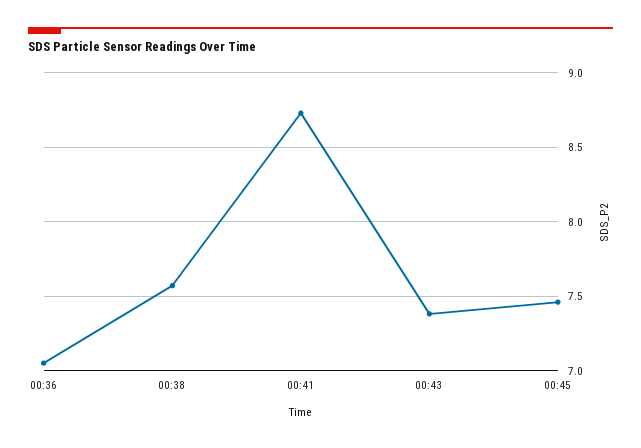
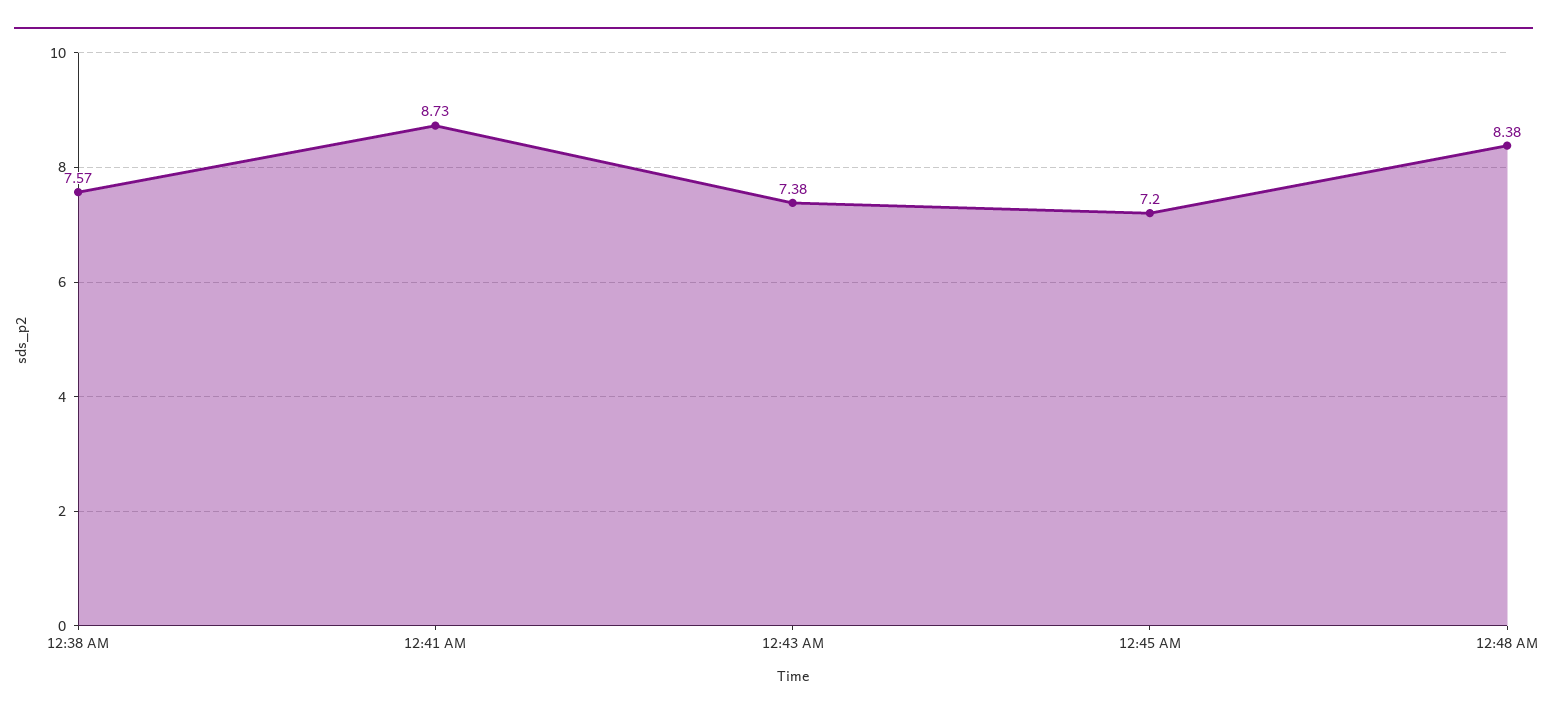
00:36: 7.05 -> none
00:45: 7.45 -> 7.2
12:48 AM: none -> 8.38

